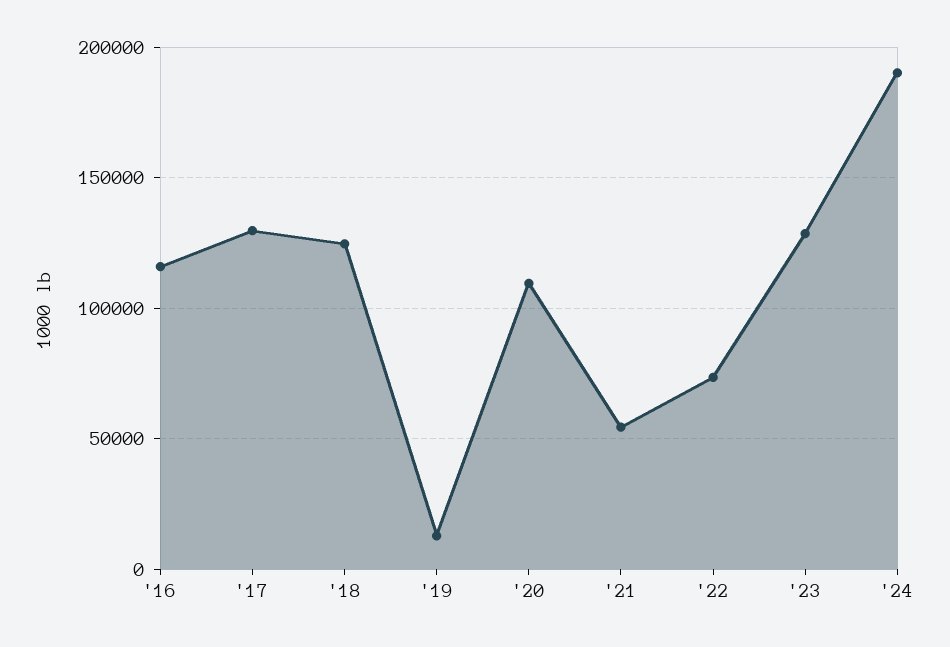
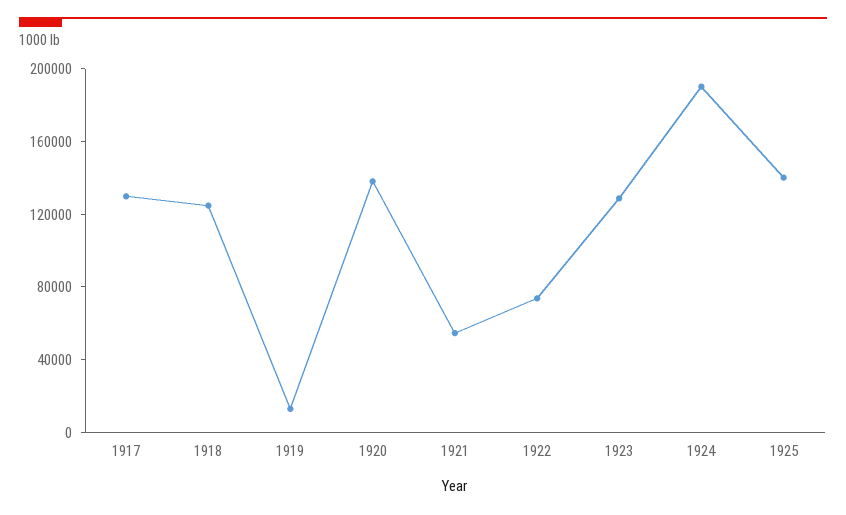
'16: 115000 -> none
'20: 110000 -> 140000
1925: none -> 140000

